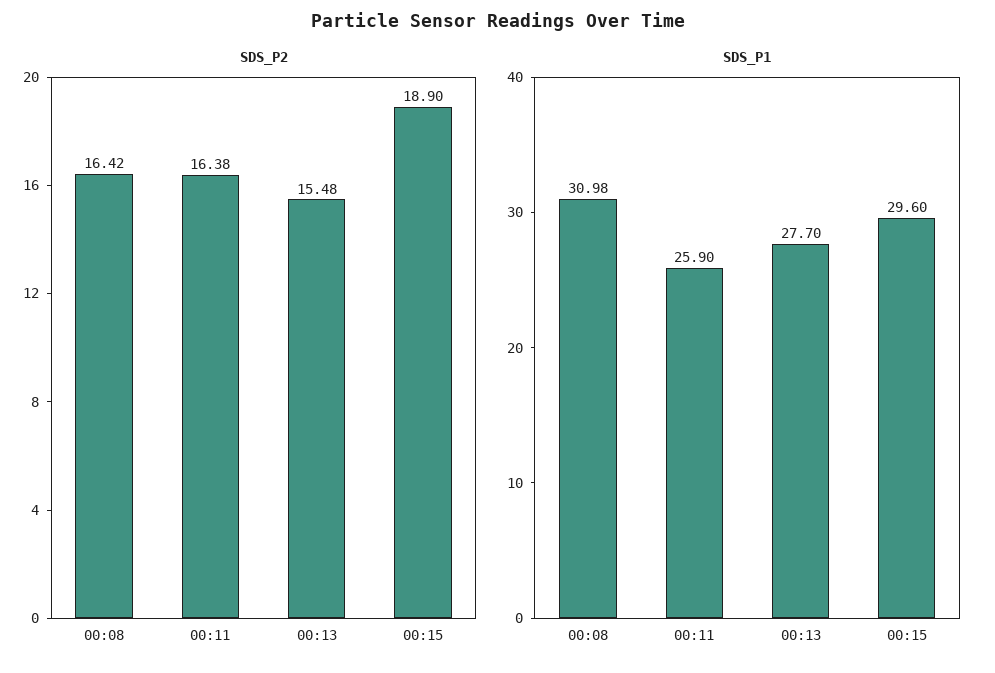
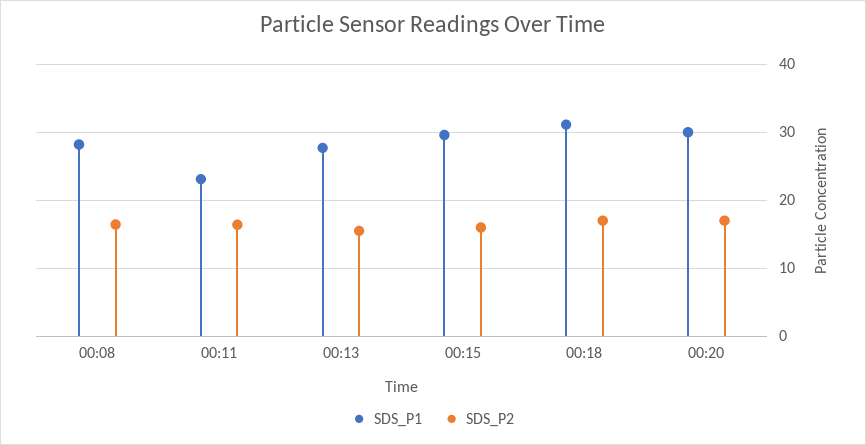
SDS_P2, 00:15: 18.9 -> 16
SDS_P1, 00:08: 30.98 -> 28
SDS_P1, 00:11: 25.9 -> 23
SDS_P1, 00:18: none -> 31
SDS_P2, 00:18: none -> 17
SDS_P1, 00:20: none -> 30
SDS_P2, 00:20: none -> 17

